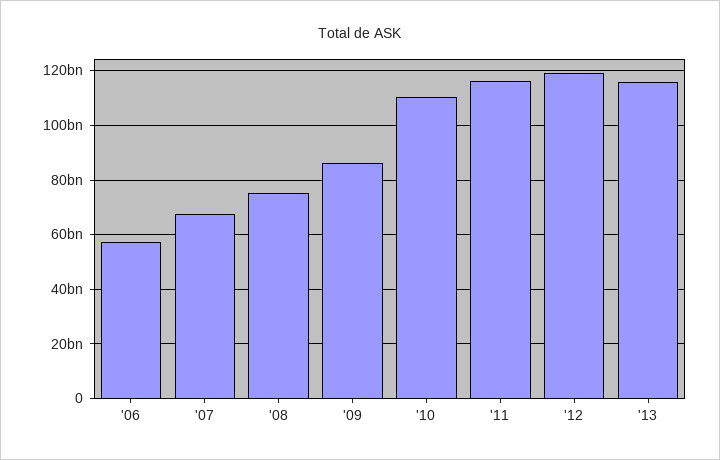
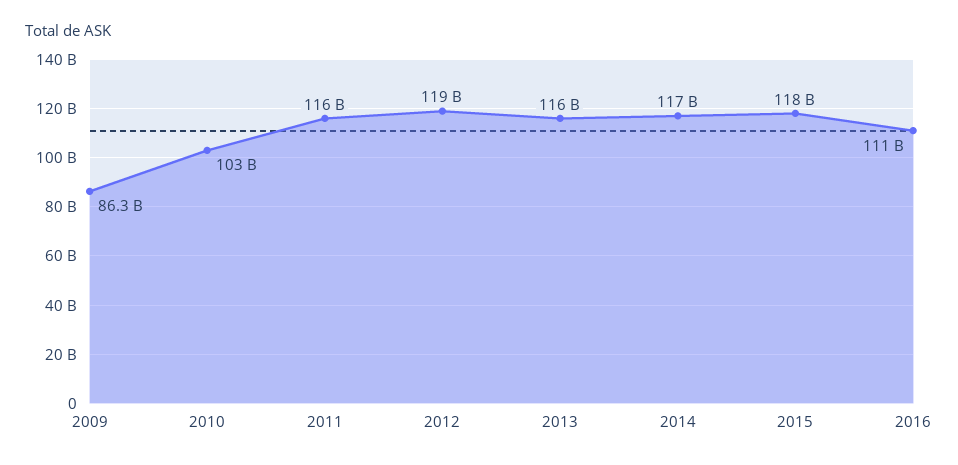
'06: 57500000000 -> none
'07: 67500000000 -> none
'08: 75000000000 -> none
'10: 110000000000 -> 103000000000
2014: none -> 117000000000
2015: none -> 118000000000
2016: none -> 111000000000

